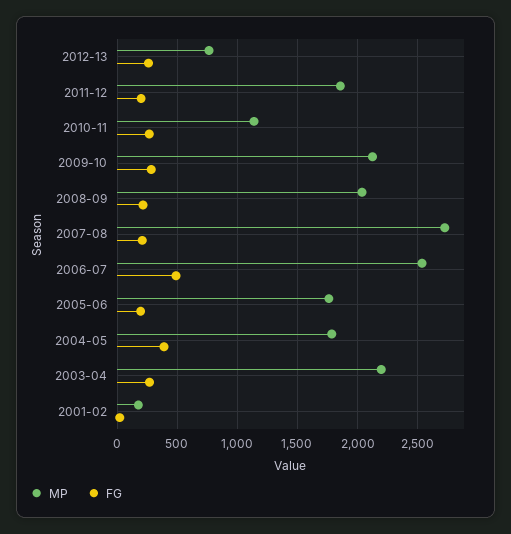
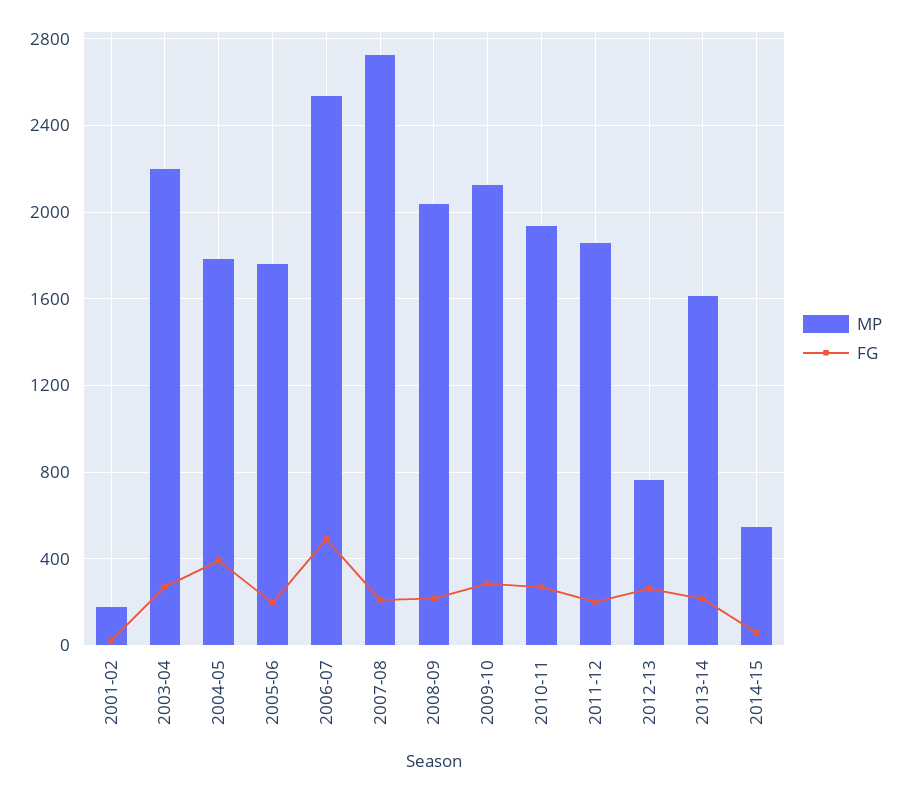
MP, 2010-11: 1150 -> 1950
MP, 2013-14: none -> 1600
FG, 2013-14: none -> 200
MP, 2014-15: none -> 550
FG, 2014-15: none -> 50

